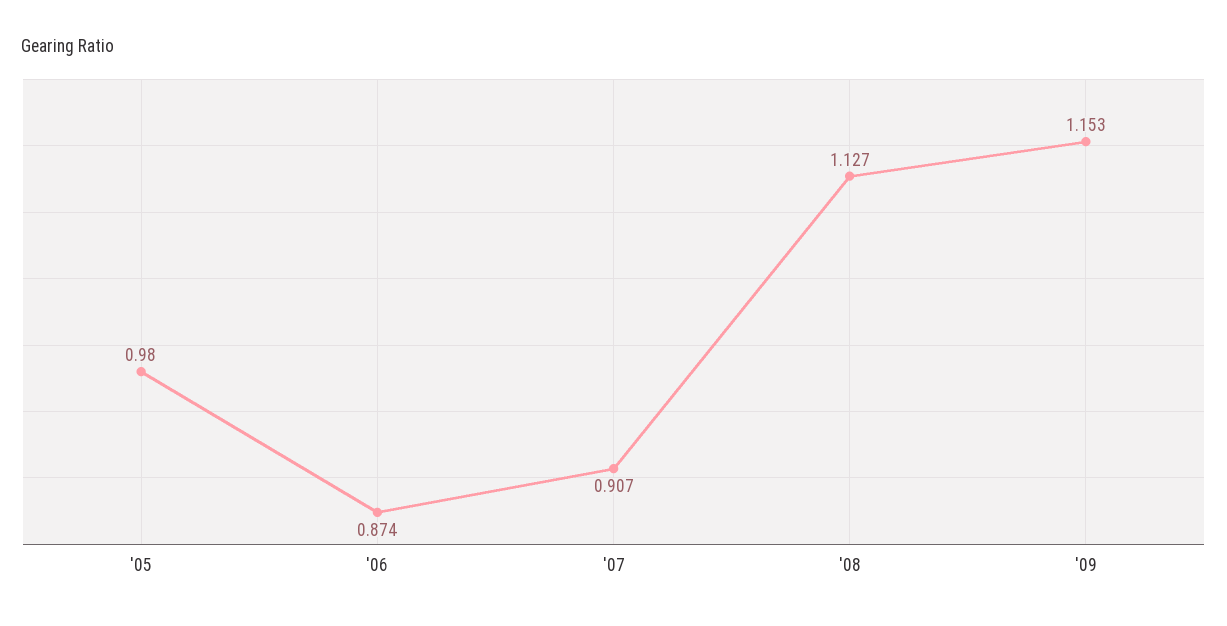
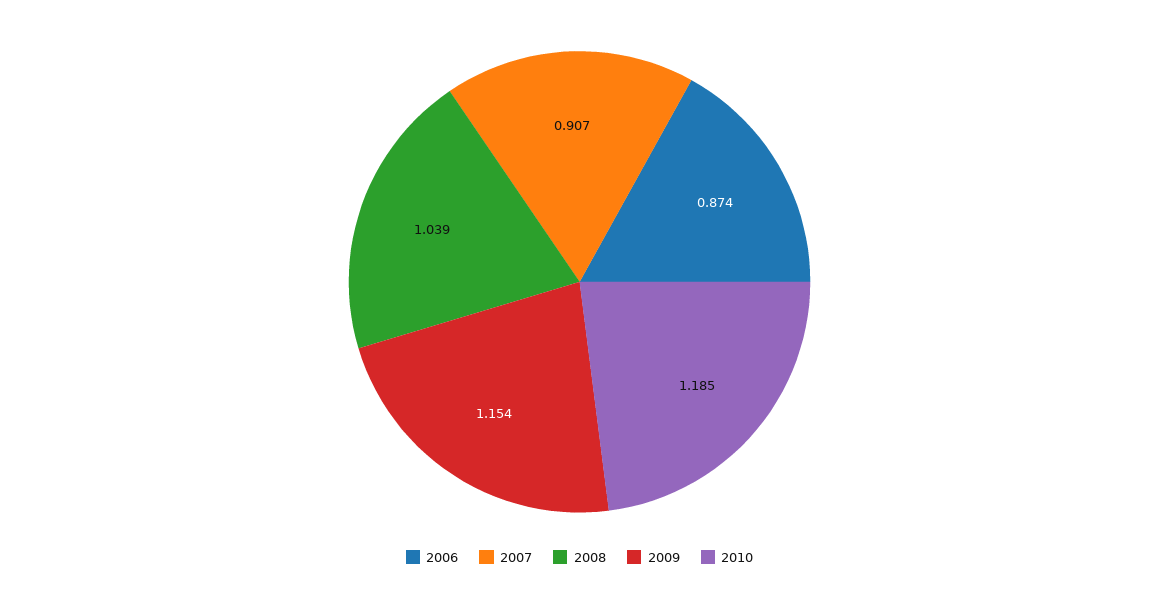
'05: 0.98 -> none
'08: 1.127 -> 1.039
'09: 1.153 -> 1.154
2010: none -> 1.185

